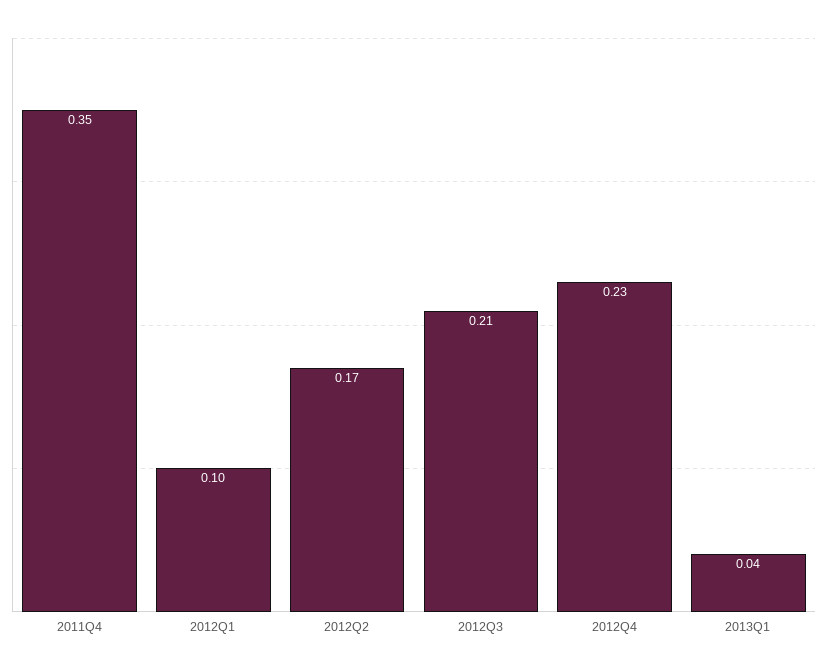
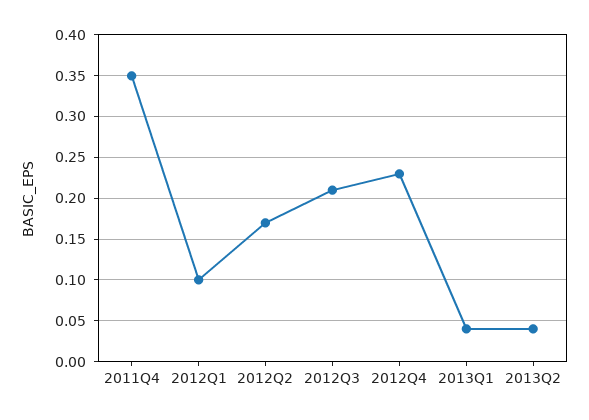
2013Q2: none -> 0.04

